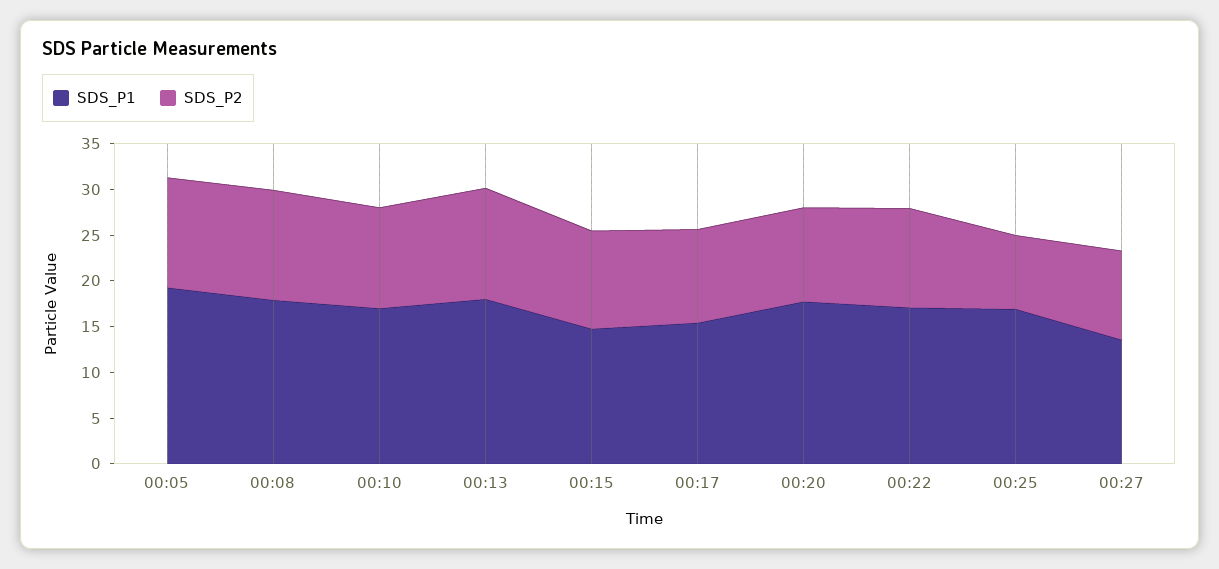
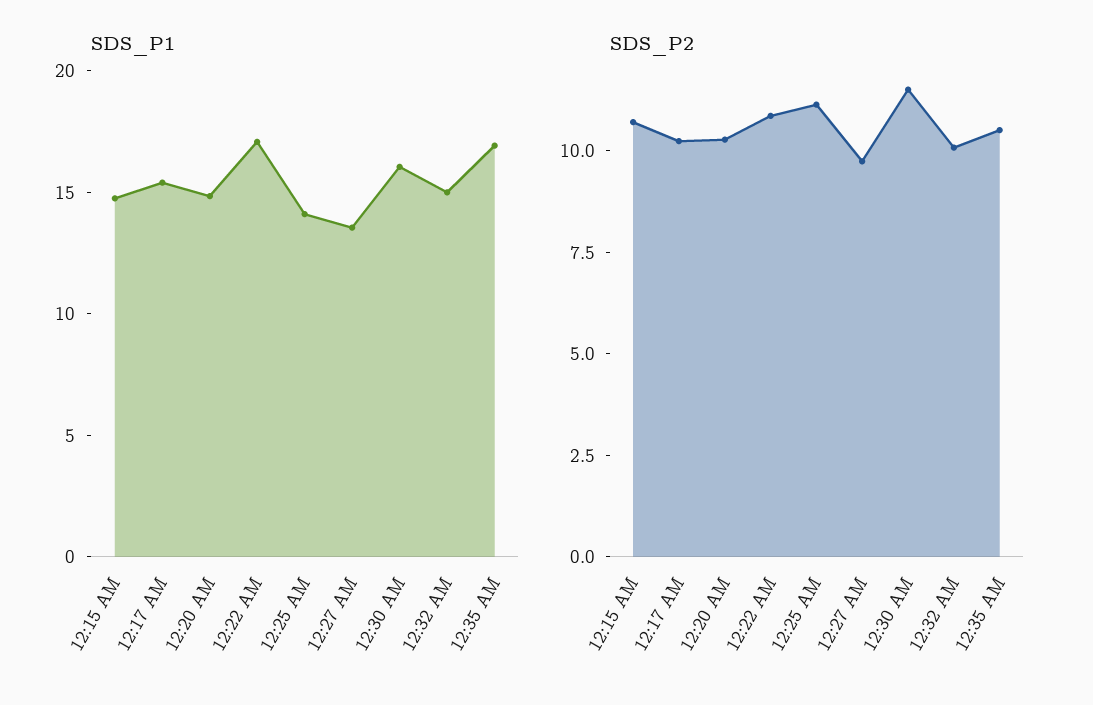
SDS_P1, 00:05: 19 -> none
SDS_P2, 00:05: 12 -> none
SDS_P1, 00:08: 18 -> none
SDS_P2, 00:08: 12 -> none
SDS_P1, 00:10: 17 -> none
SDS_P2, 00:10: 11 -> none
SDS_P1, 00:13: 18 -> none
SDS_P2, 00:13: 12 -> none
SDS_P1, 00:20: 18 -> 15
SDS_P1, 00:25: 17 -> 14
SDS_P2, 00:25: 8 -> 11
SDS_P1, 12:30 AM: none -> 16
SDS_P1, 12:32 AM: none -> 15
SDS_P1, 12:35 AM: none -> 17
SDS_P2, 12:30 AM: none -> 11.5
SDS_P2, 12:32 AM: none -> 10
SDS_P2, 12:35 AM: none -> 10.5

